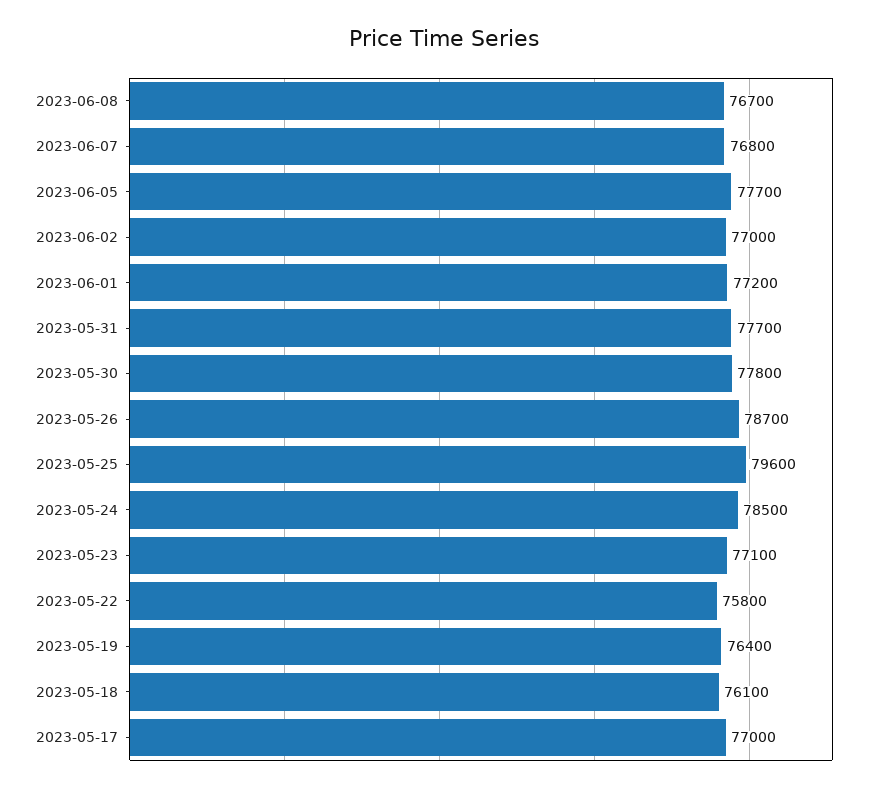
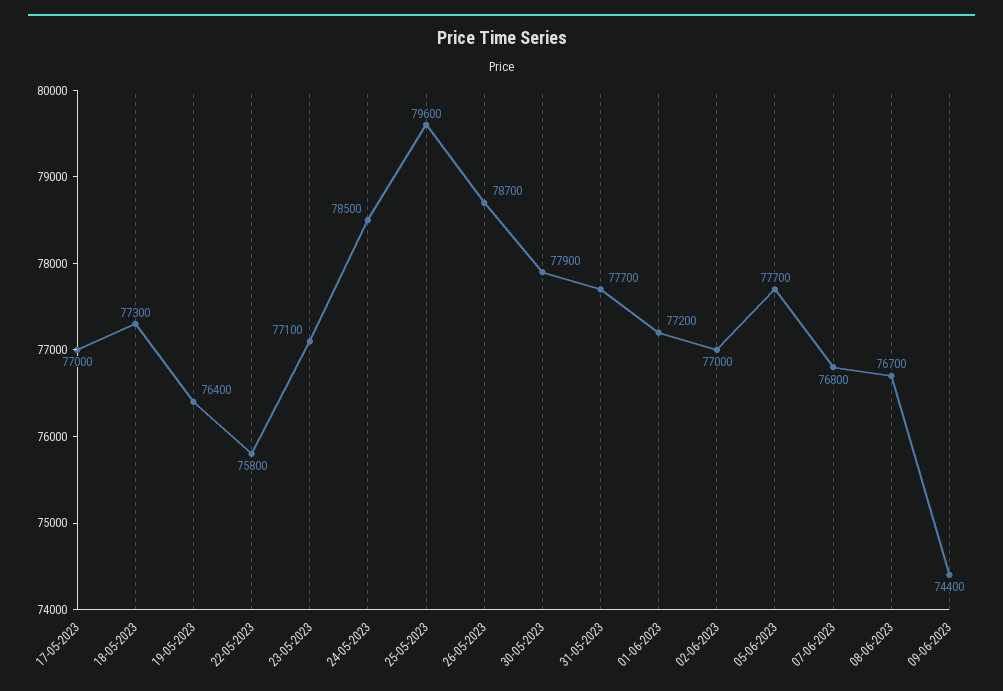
2023-05-30: 77800 -> 77900
2023-05-18: 76100 -> 77300
09-06-2023: none -> 74400

